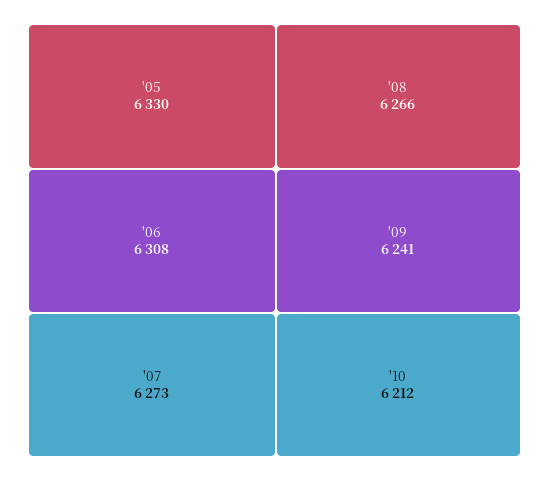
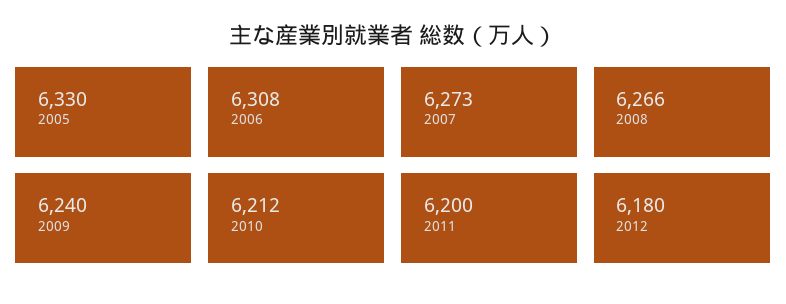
'09: 6241 -> 6240
2011: none -> 6200
2012: none -> 6180

